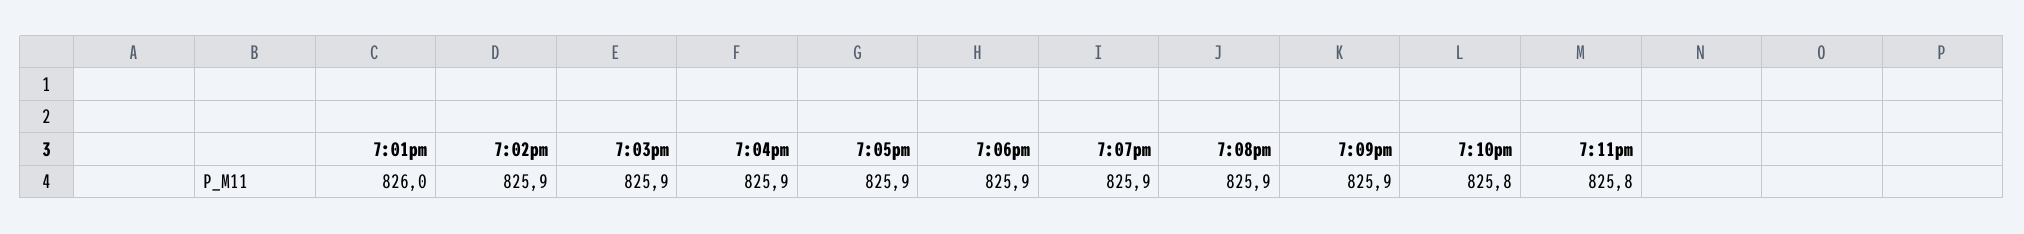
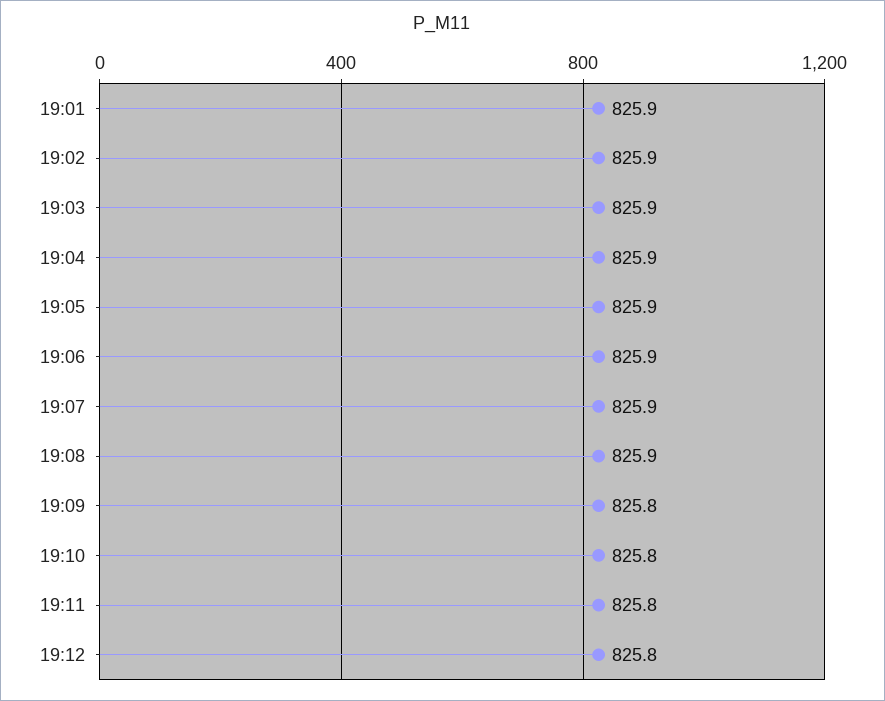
7:01pm: 826 -> 825.9
7:09pm: 825.9 -> 825.8
19:12: none -> 825.8

